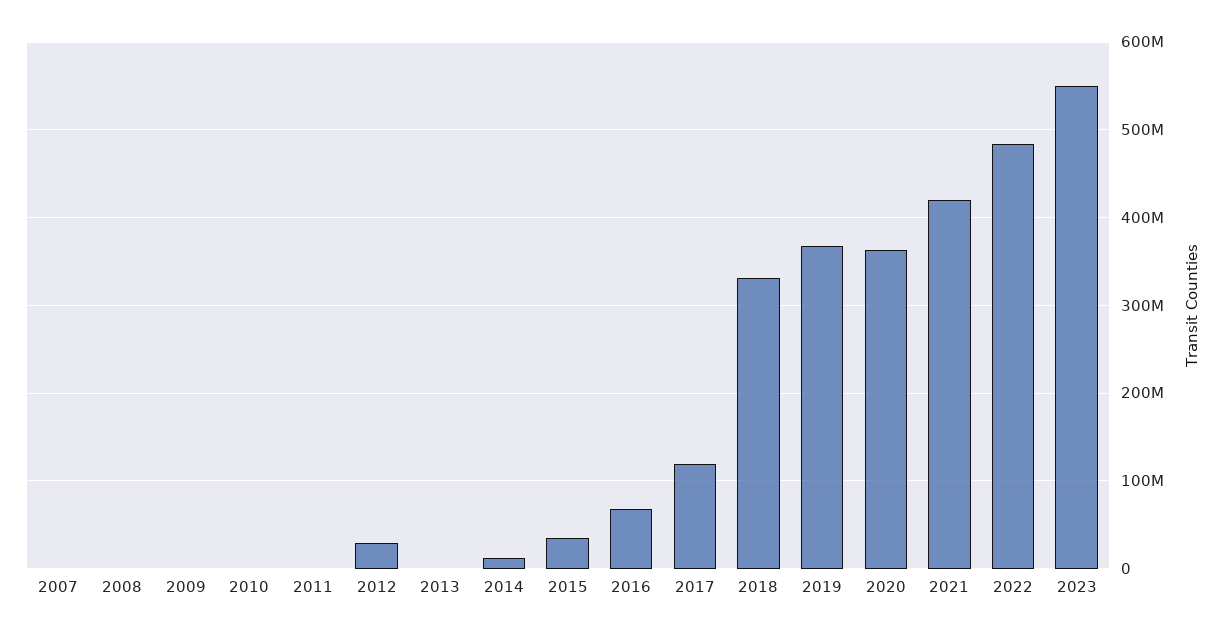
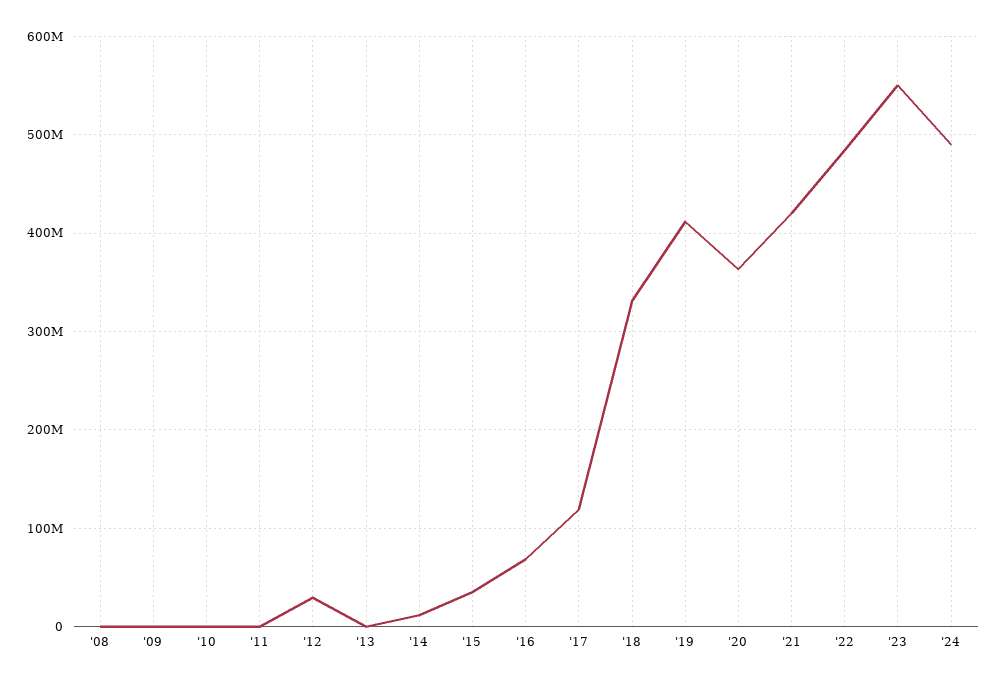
2007: 0 -> none
2019: 370000000 -> 410000000
'24: none -> 490000000

